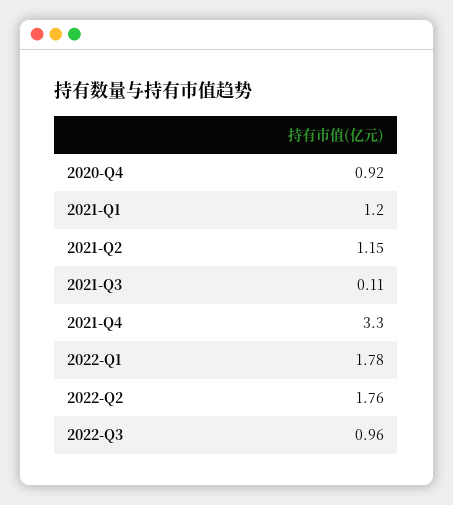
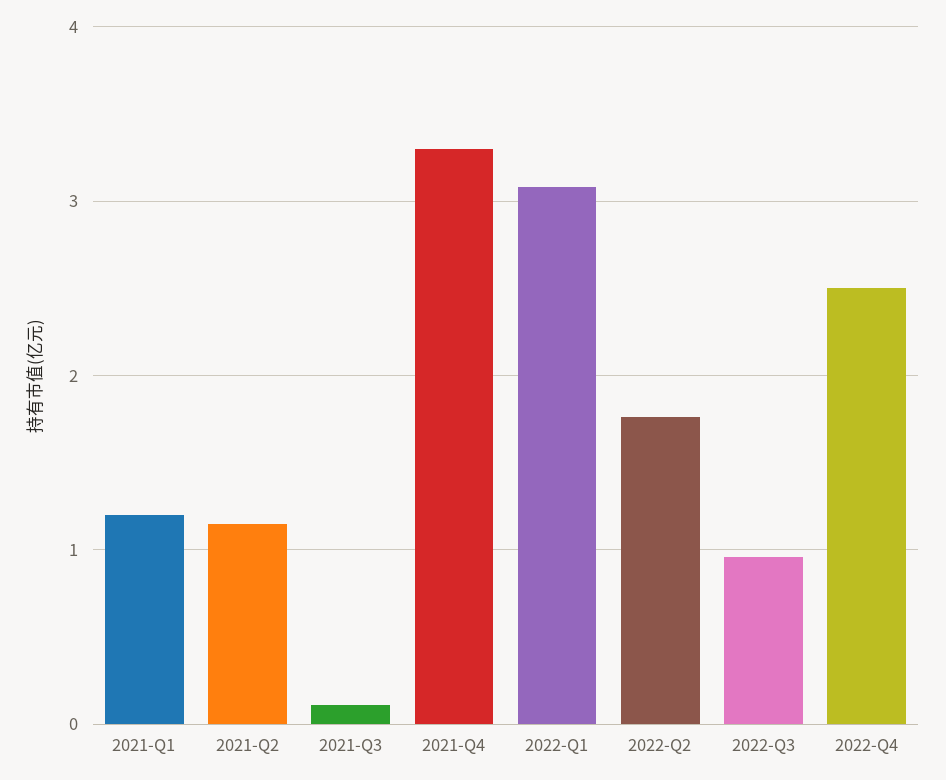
2020-Q4: 0.92 -> none
2022-Q1: 1.78 -> 3.1
2022-Q4: none -> 2.5

